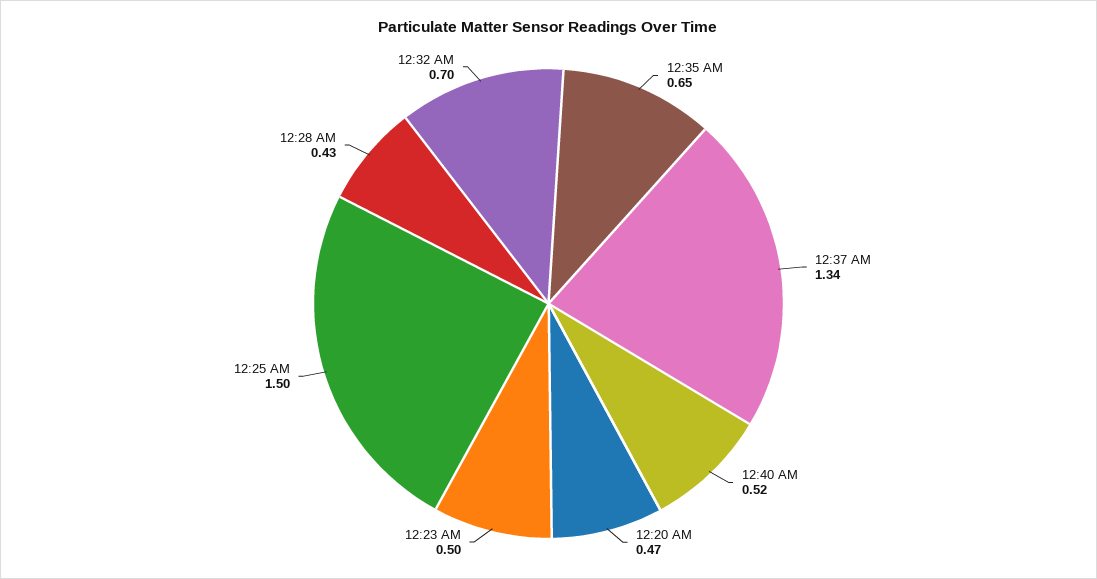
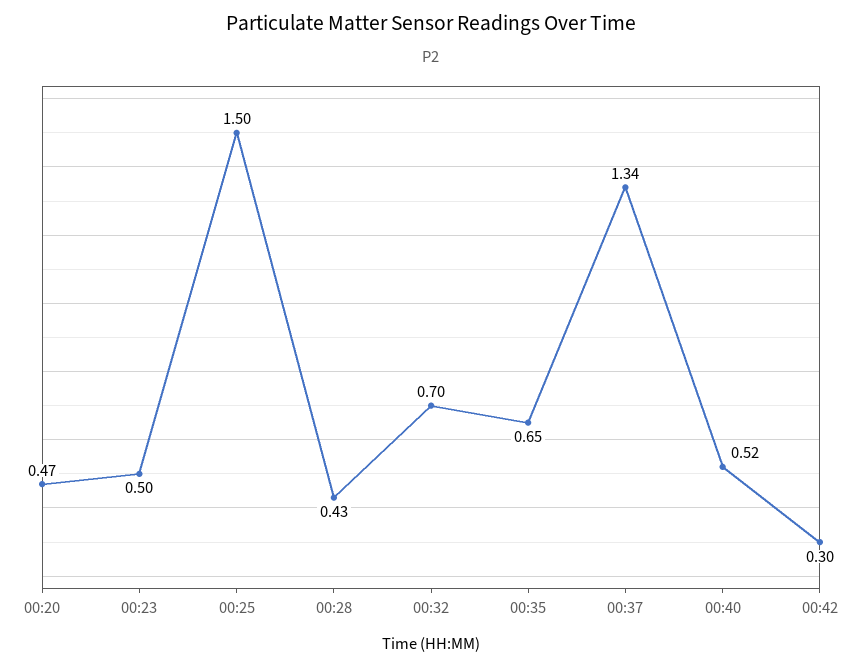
00:42: none -> 0.3

